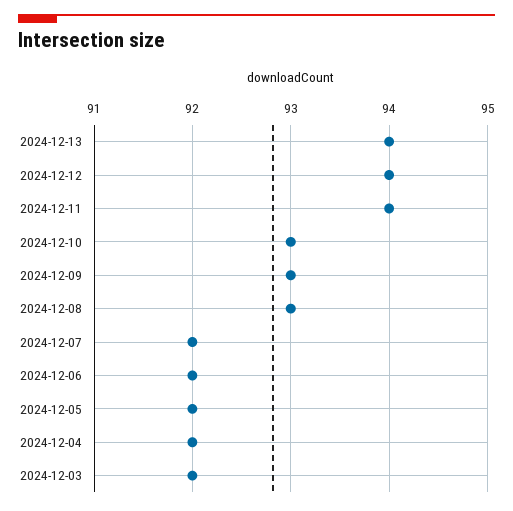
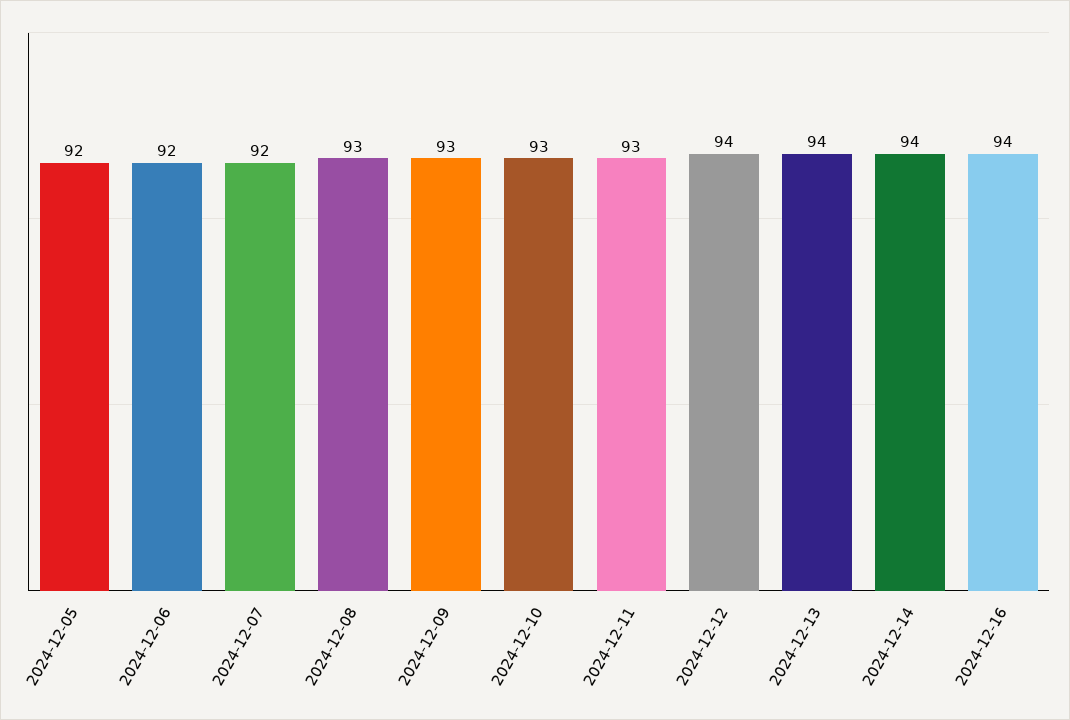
2024-12-11: 94 -> 93
2024-12-04: 92 -> none
2024-12-03: 92 -> none
2024-12-14: none -> 94
2024-12-16: none -> 94

